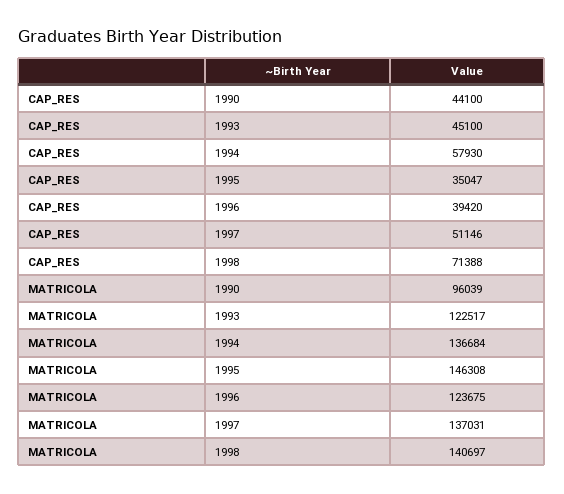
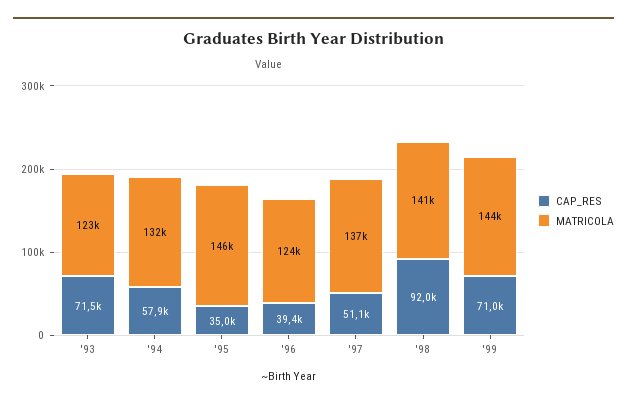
CAP_RES, 1990: 44100 -> none
CAP_RES, 1993: 45100 -> 71500
CAP_RES, 1998: 71388 -> 92000
MATRICOLA, 1990: 96039 -> none
MATRICOLA, 1994: 136684 -> 132000
CAP_RES, '99: none -> 71000
MATRICOLA, '99: none -> 144000

